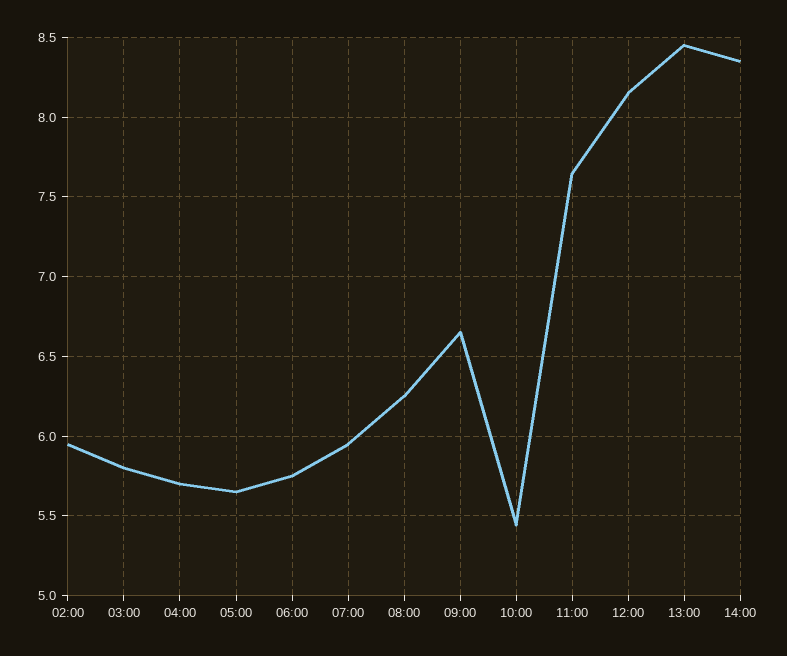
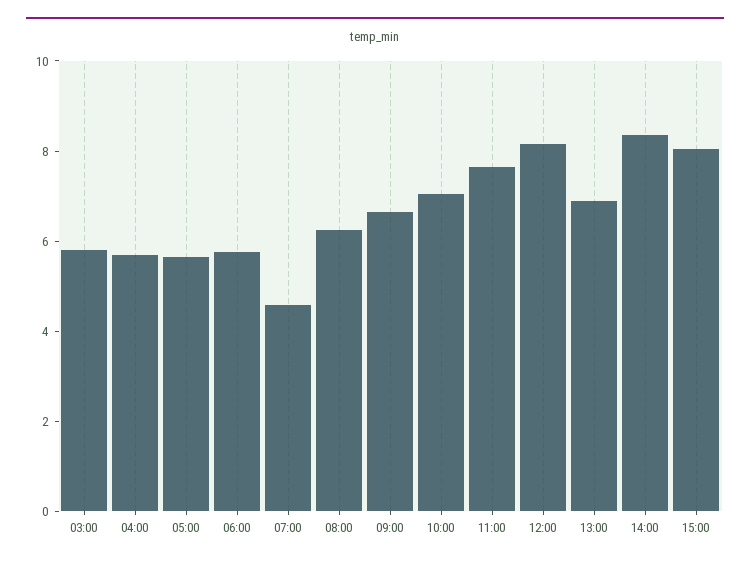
02:00: 5.95 -> none
07:00: 5.95 -> 4.5
10:00: 5.45 -> 7
13:00: 8.45 -> 7
15:00: none -> 8

